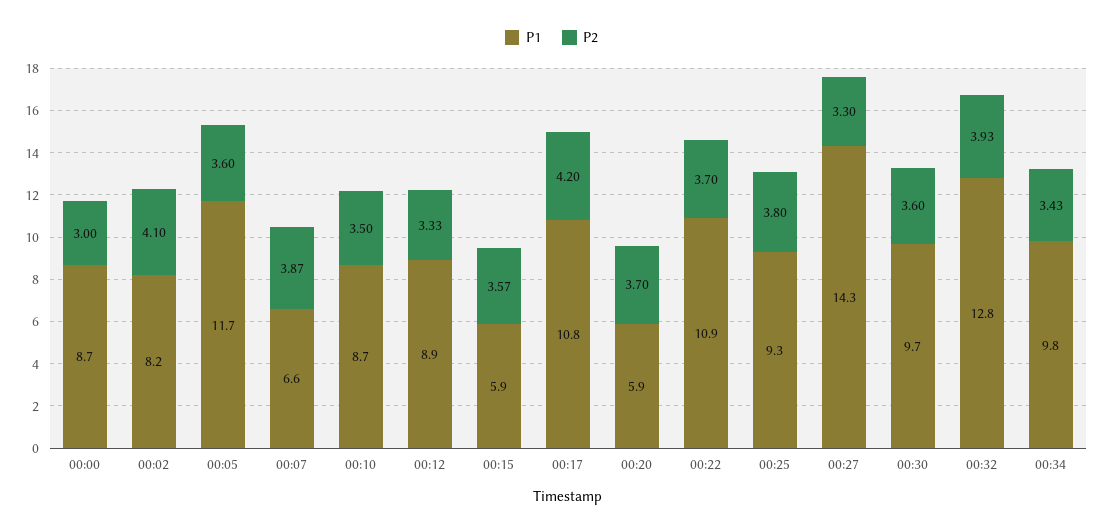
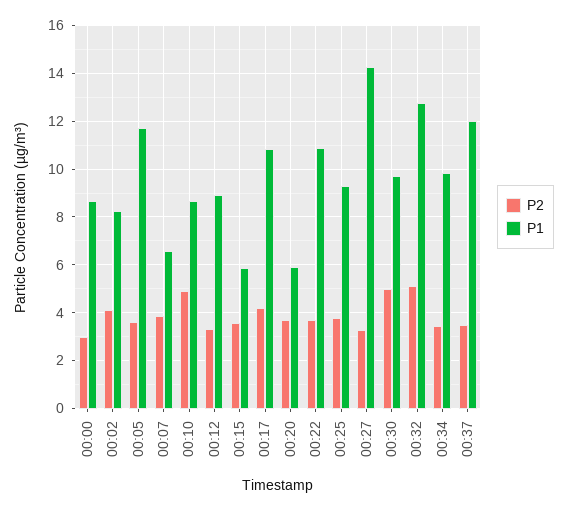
P2, 00:10: 3.5 -> 5
P2, 00:30: 3.6 -> 5
P2, 00:32: 3.93 -> 5
P2, 00:37: none -> 3.5
P1, 00:37: none -> 12

